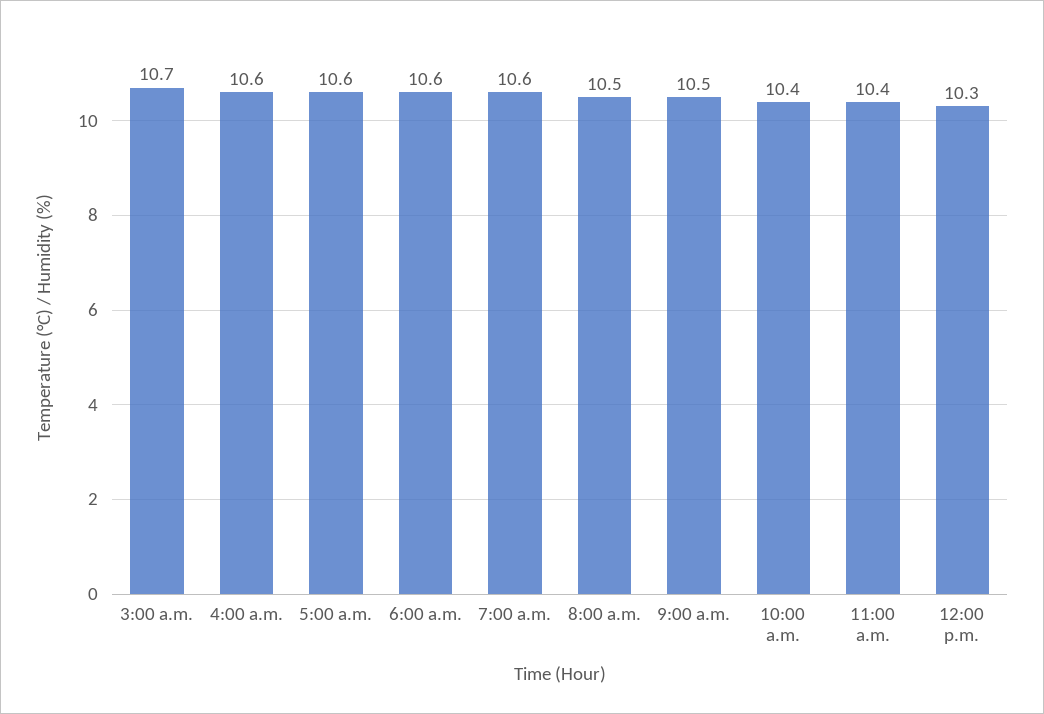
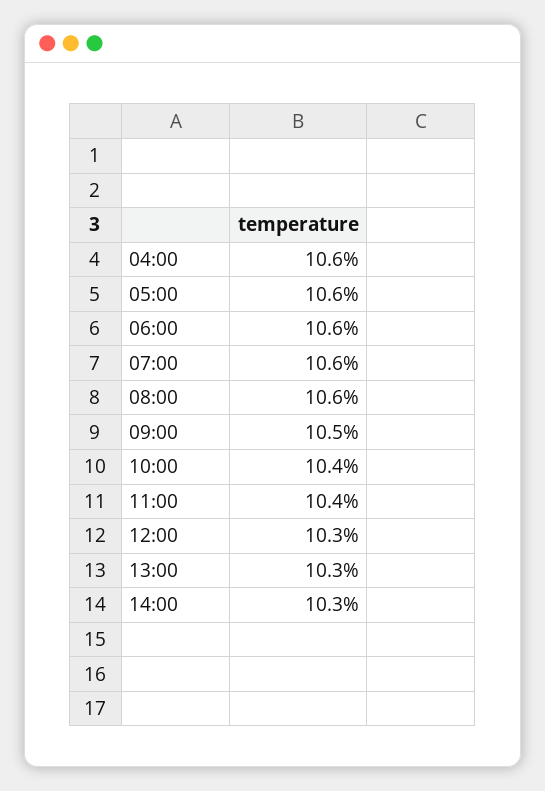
3:00 a.m.: 10.7 -> none
8:00 a.m.: 10.5 -> 10.6
13:00: none -> 10.3
14:00: none -> 10.3

